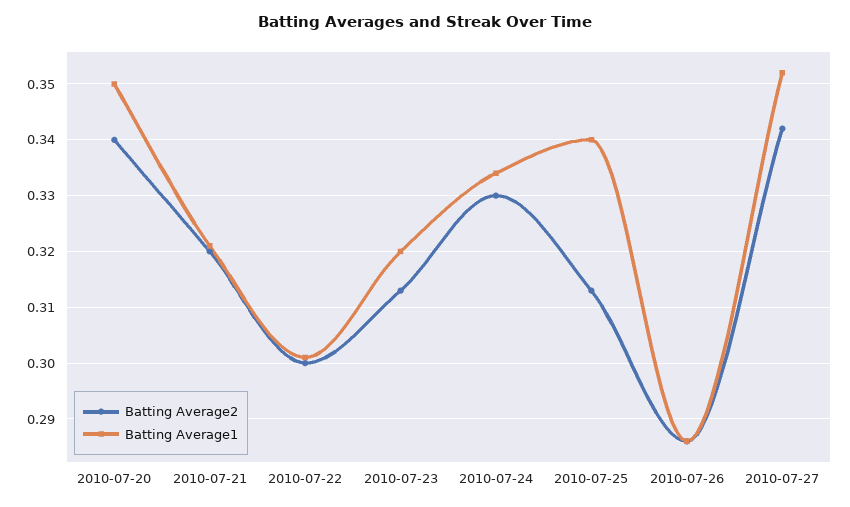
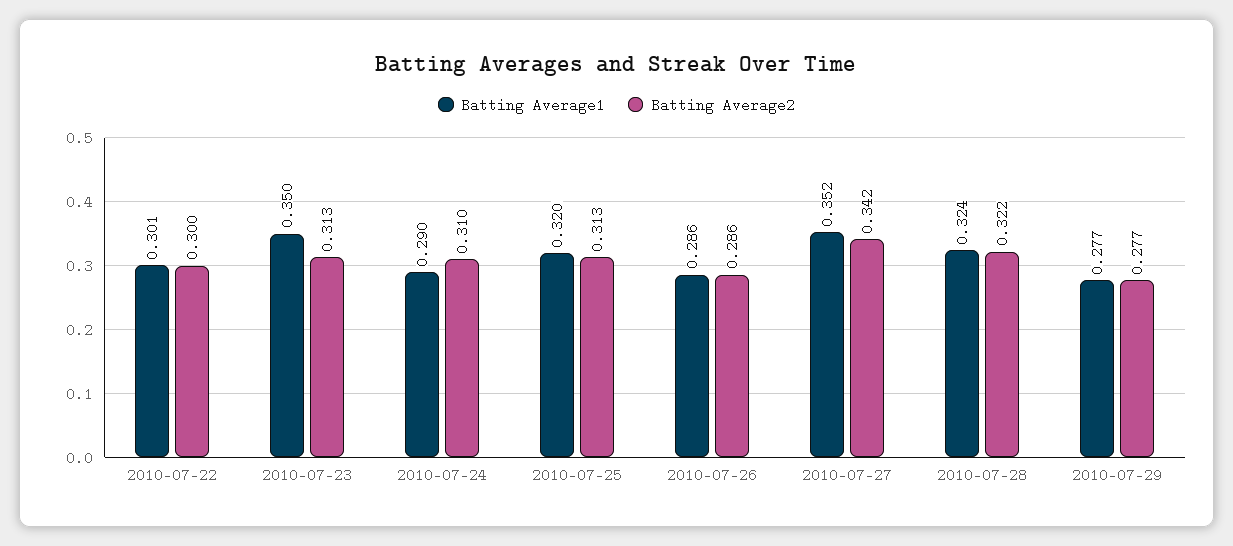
Batting Average2, 2010-07-20: 0.34 -> none
Batting Average1, 2010-07-20: 0.35 -> none
Batting Average2, 2010-07-21: 0.32 -> none
Batting Average1, 2010-07-21: 0.32 -> none
Batting Average1, 2010-07-23: 0.32 -> 0.35
Batting Average2, 2010-07-24: 0.33 -> 0.31
Batting Average1, 2010-07-24: 0.335 -> 0.29
Batting Average1, 2010-07-25: 0.34 -> 0.32
Batting Average1, 2010-07-28: none -> 0.324
Batting Average2, 2010-07-28: none -> 0.322
Batting Average1, 2010-07-29: none -> 0.277
Batting Average2, 2010-07-29: none -> 0.277

